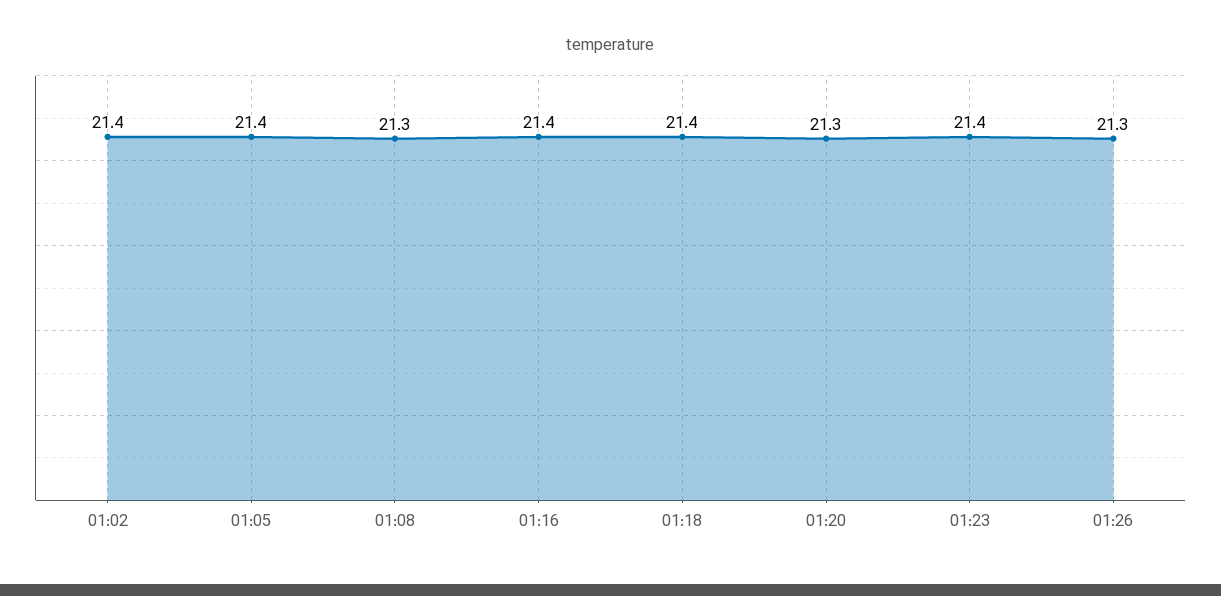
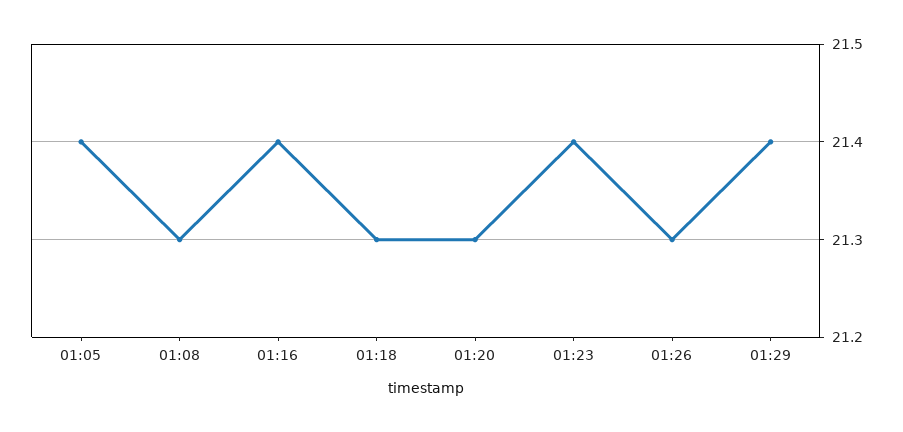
01:02: 21.4 -> none
01:18: 21.4 -> 21.3
01:29: none -> 21.4

